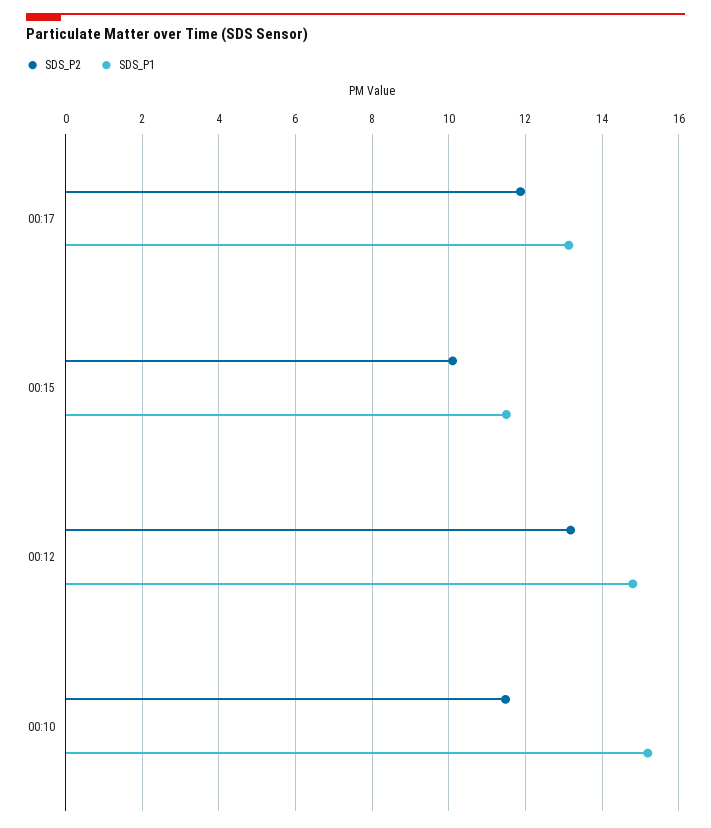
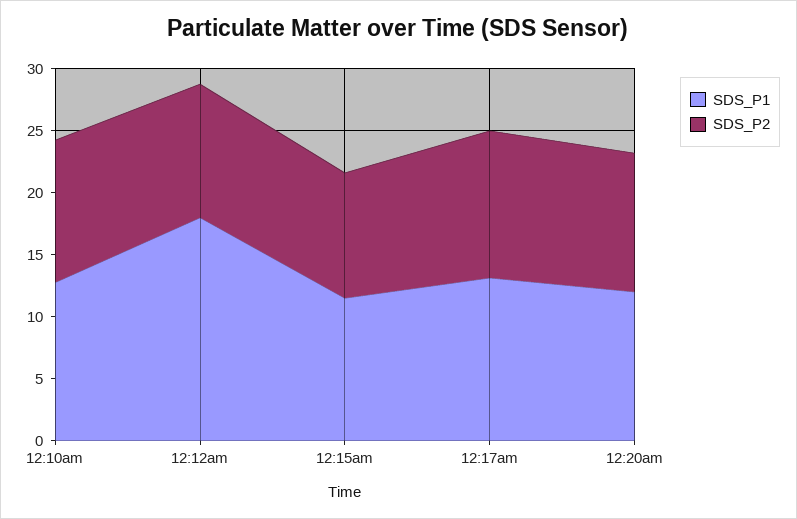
SDS_P2, 00:12: 13.2 -> 11
SDS_P1, 00:12: 14.8 -> 18
SDS_P1, 00:10: 15.2 -> 13
SDS_P1, 12:20am: none -> 12
SDS_P2, 12:20am: none -> 11

